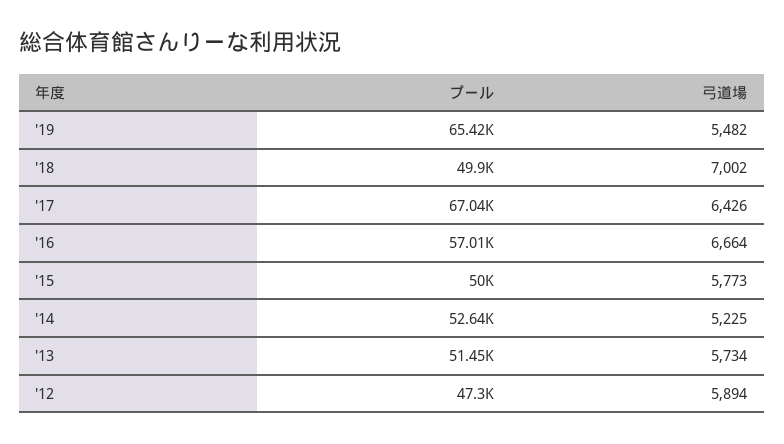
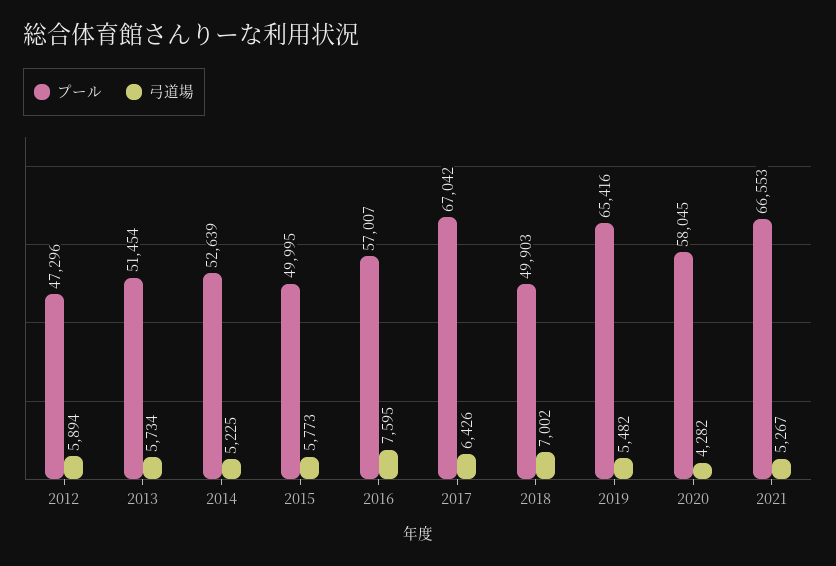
弓道場, '16: 6664 -> 7595
プール, 2020: none -> 58045
弓道場, 2020: none -> 4282
プール, 2021: none -> 66553
弓道場, 2021: none -> 5267

